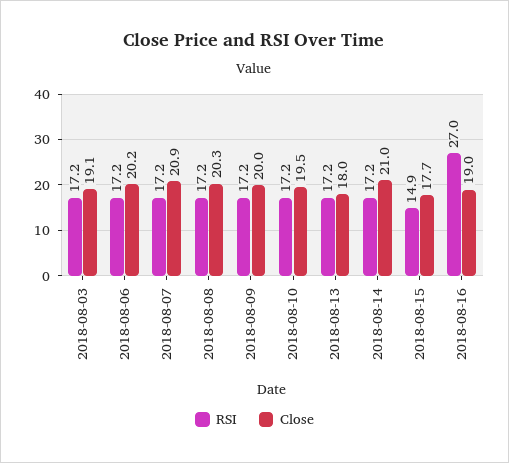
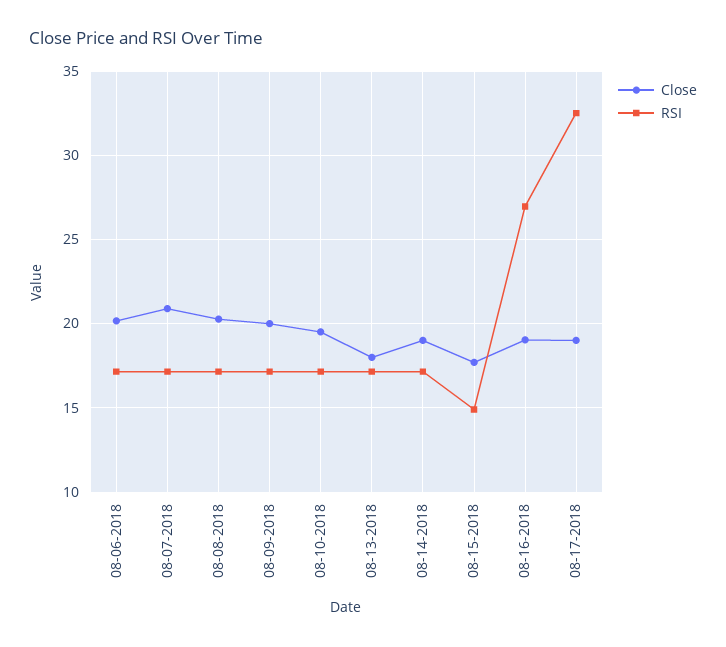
RSI, 2018-08-03: 17.2 -> none
Close, 2018-08-03: 19.1 -> none
Close, 2018-08-14: 21 -> 19
Close, 08-17-2018: none -> 19
RSI, 08-17-2018: none -> 32.5

